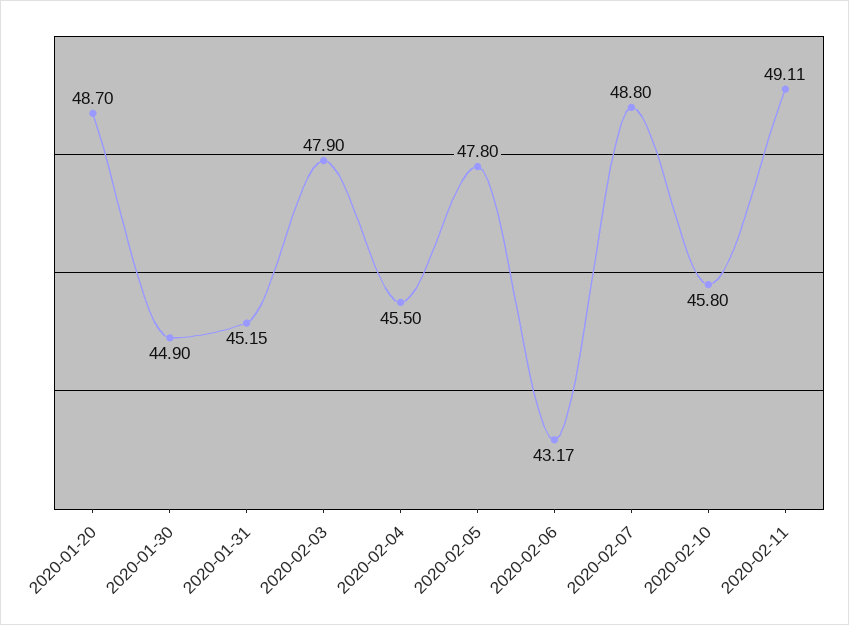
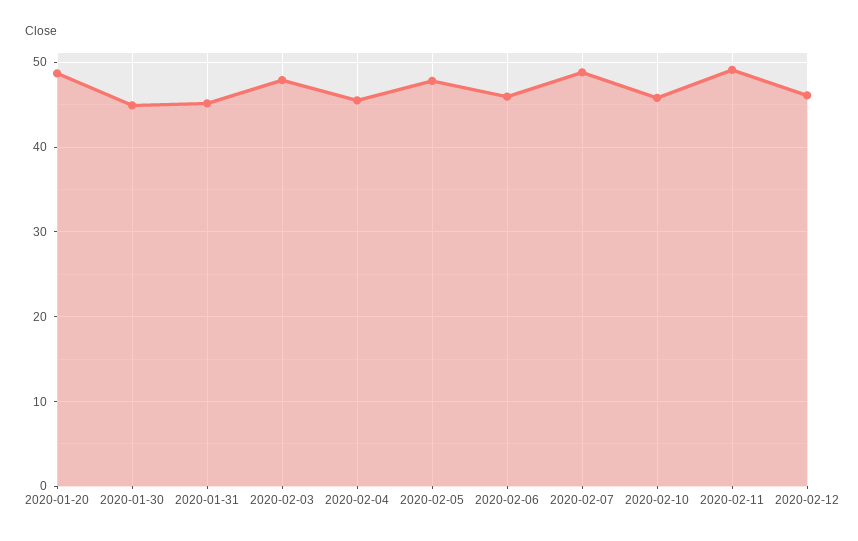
2020-02-06: 43.17 -> 46
2020-02-12: none -> 46

